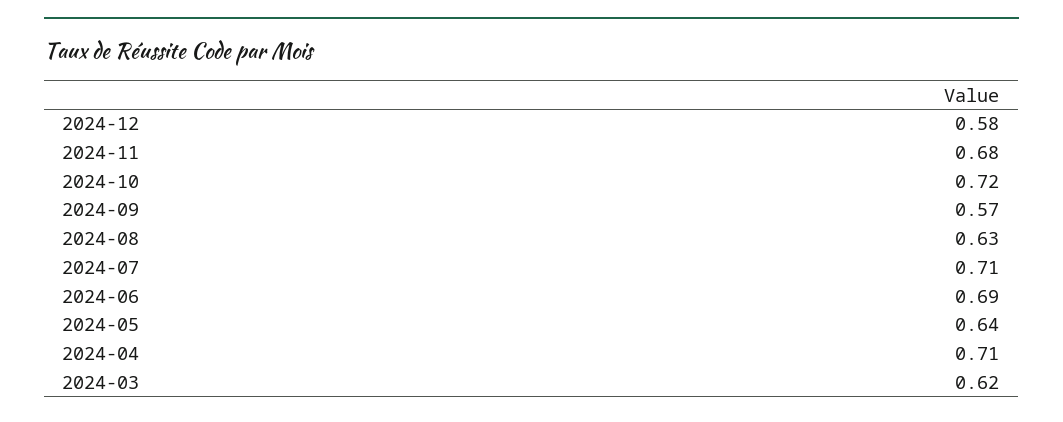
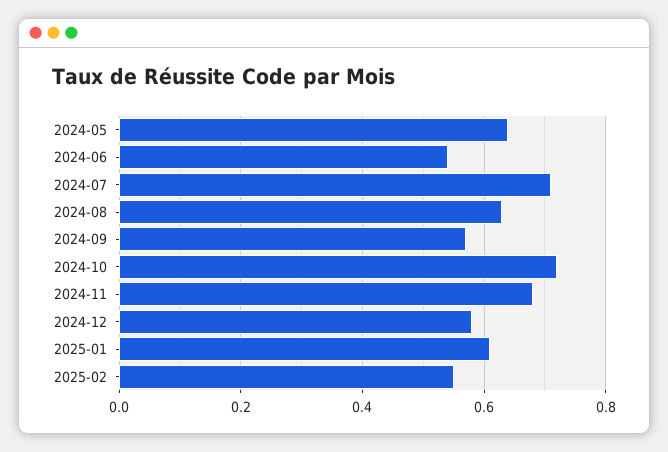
2024-06: 0.69 -> 0.55
2024-04: 0.71 -> none
2024-03: 0.62 -> none
2025-01: none -> 0.6
2025-02: none -> 0.55

